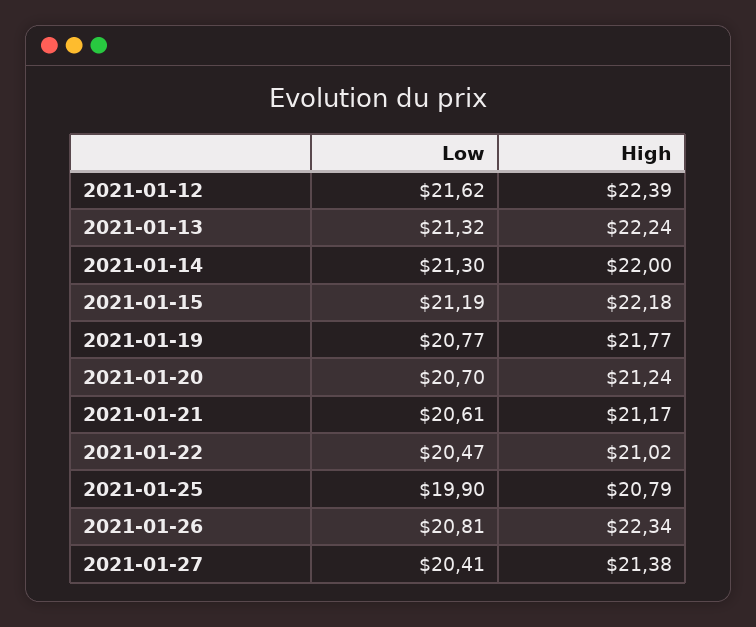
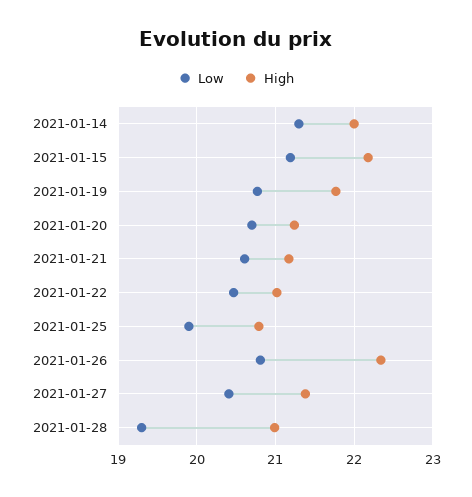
Low, 2021-01-12: 21.62 -> none
High, 2021-01-12: 22.39 -> none
Low, 2021-01-13: 21.32 -> none
High, 2021-01-13: 22.24 -> none
Low, 2021-01-28: none -> 19.3
High, 2021-01-28: none -> 21

